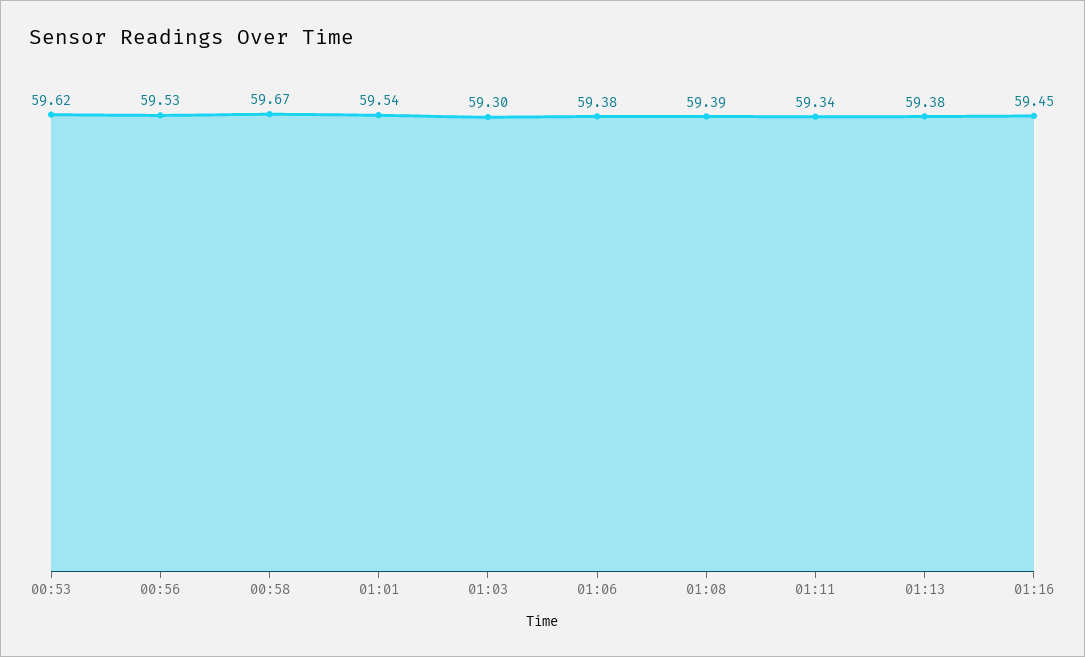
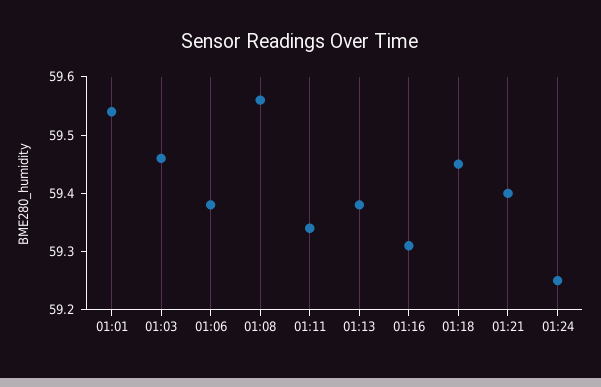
00:53: 59.62 -> none
00:56: 59.53 -> none
00:58: 59.67 -> none
01:03: 59.3 -> 59.45
01:08: 59.39 -> 59.55
01:16: 59.45 -> 59.3
01:18: none -> 59.45
01:21: none -> 59.4
01:24: none -> 59.25

